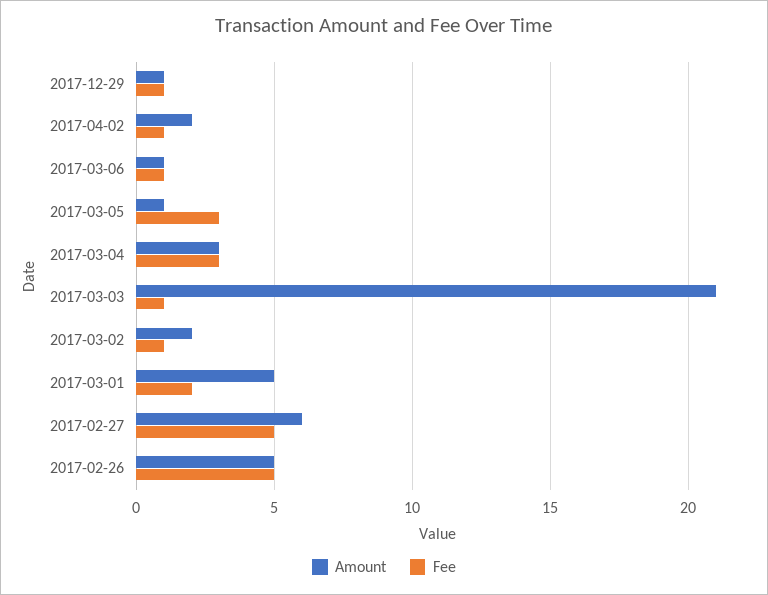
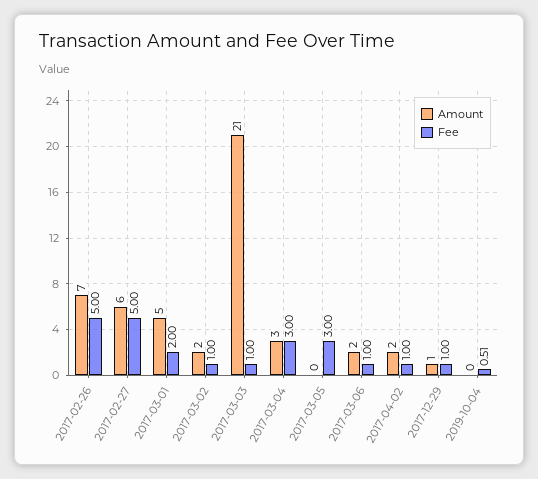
Amount, 2017-03-06: 1 -> 2
Amount, 2017-03-05: 1 -> 0
Amount, 2017-02-26: 5 -> 7
Amount, 2019-10-04: none -> 0
Fee, 2019-10-04: none -> 0.51

